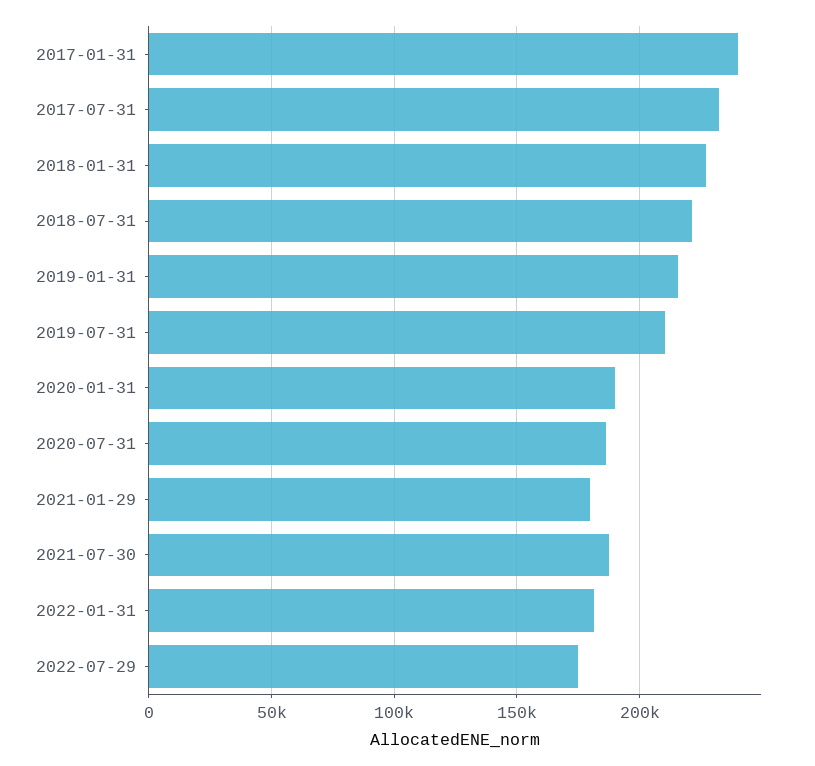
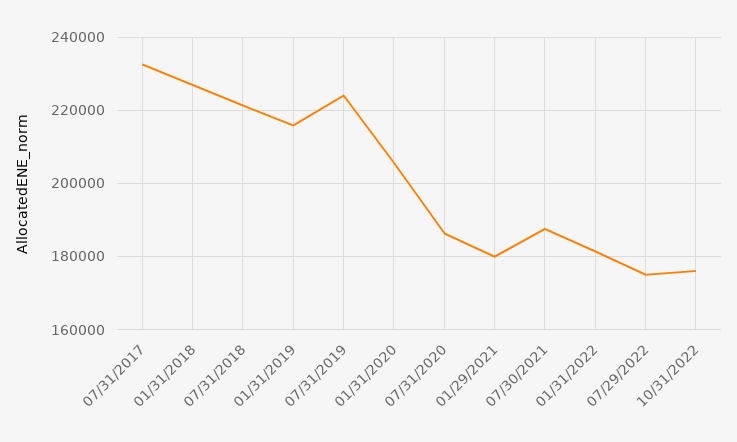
2017-01-31: 240000 -> none
2019-07-31: 210000 -> 224000
2020-01-31: 190000 -> 206000
10/31/2022: none -> 176000

